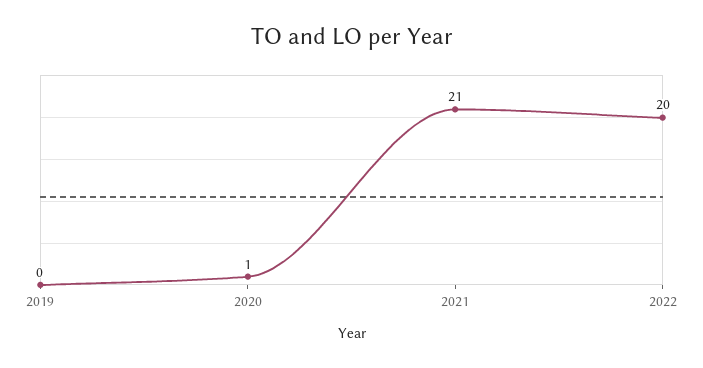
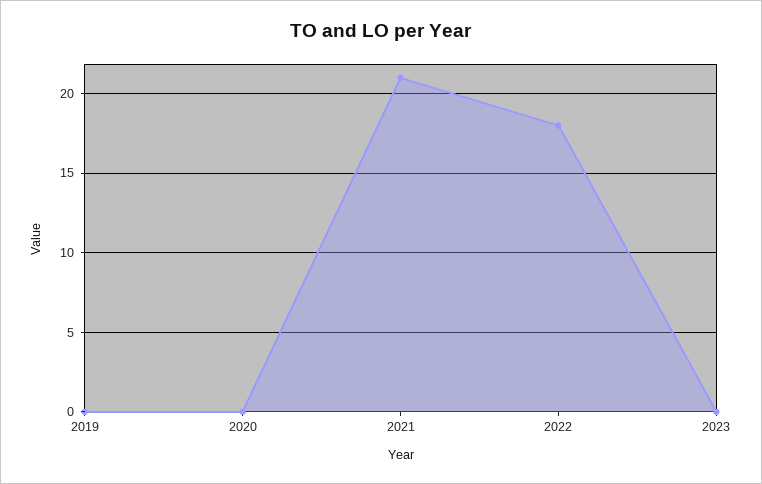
2020: 1 -> 0
2022: 20 -> 18
2023: none -> 0

